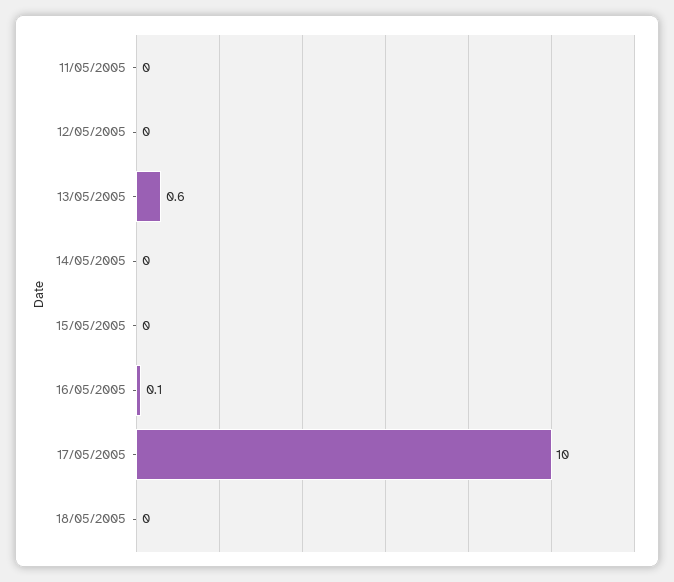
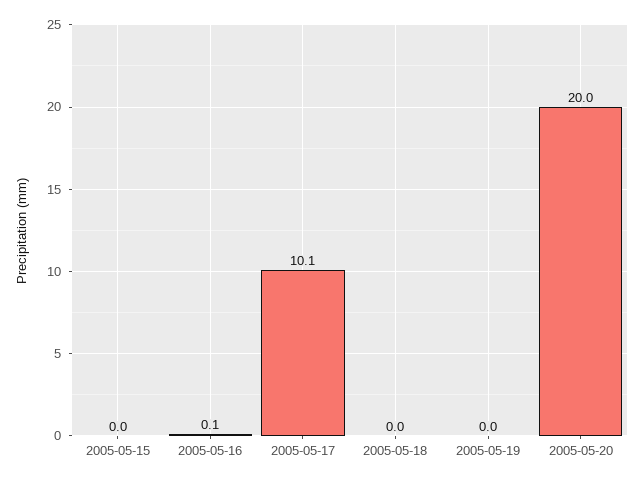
11/05/2005: 0 -> none
12/05/2005: 0 -> none
13/05/2005: 0.6 -> none
14/05/2005: 0 -> none
17/05/2005: 10 -> 10.1
2005-05-19: none -> 0
2005-05-20: none -> 20

